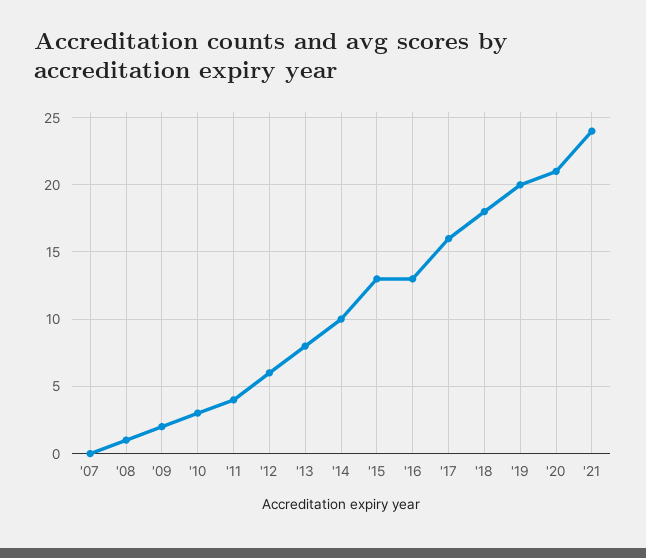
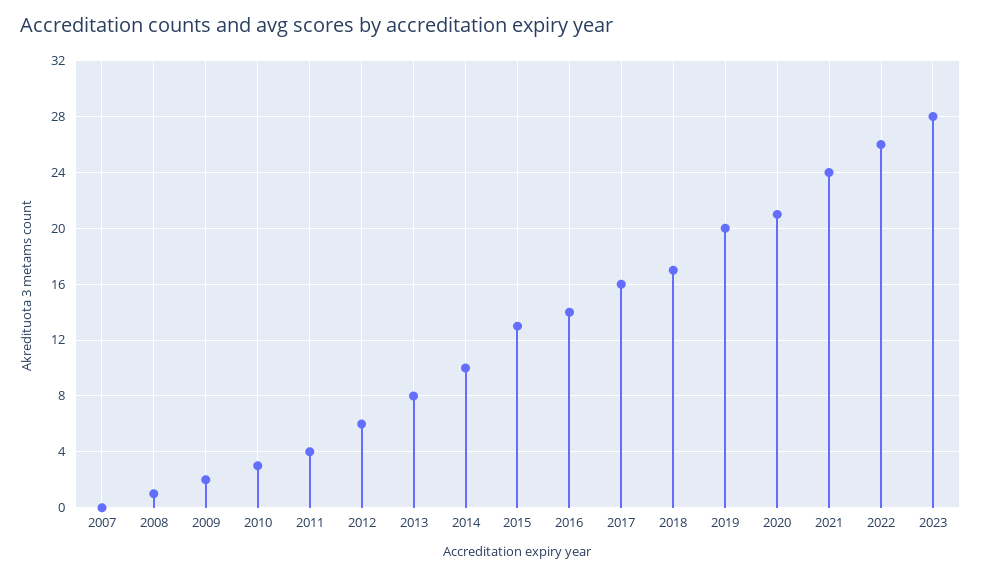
'16: 13 -> 14
'18: 18 -> 17
2022: none -> 26
2023: none -> 28

